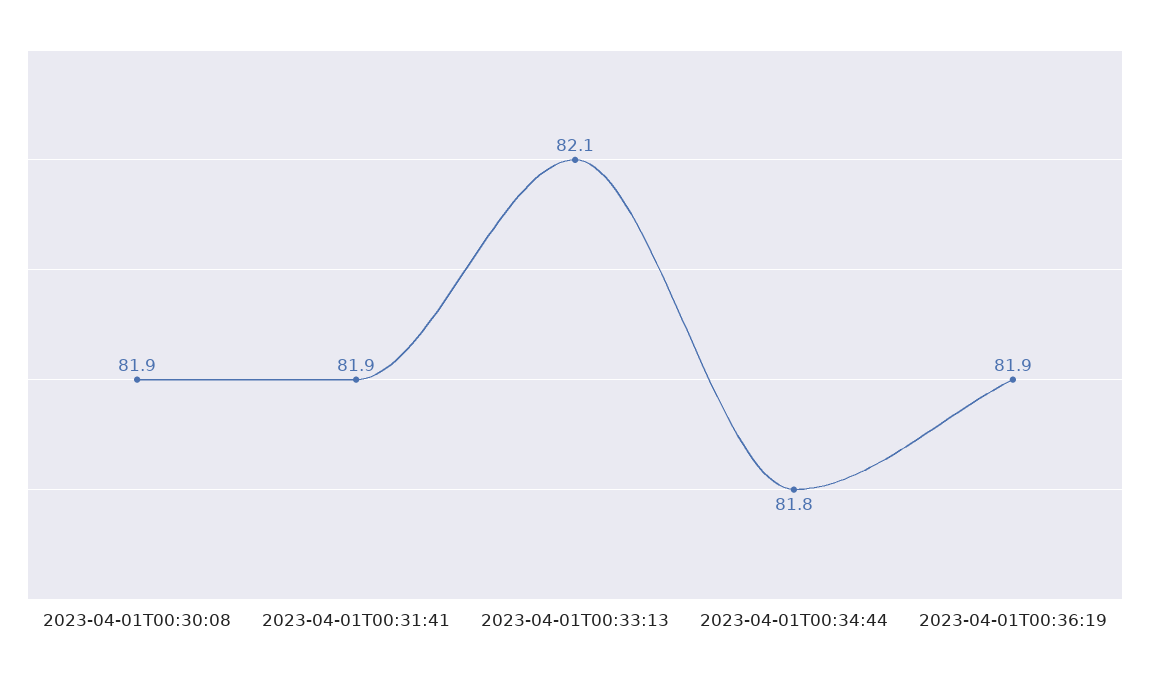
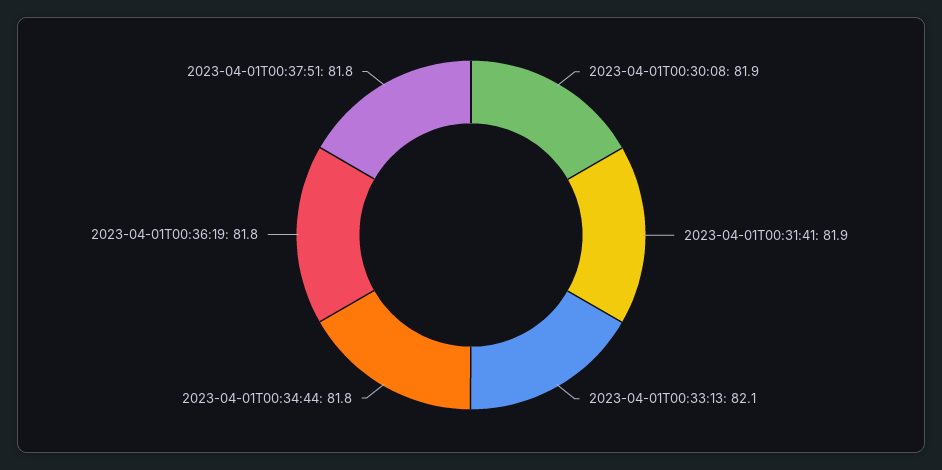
2023-04-01T00:36:19: 81.9 -> 81.8
2023-04-01T00:37:51: none -> 81.8

